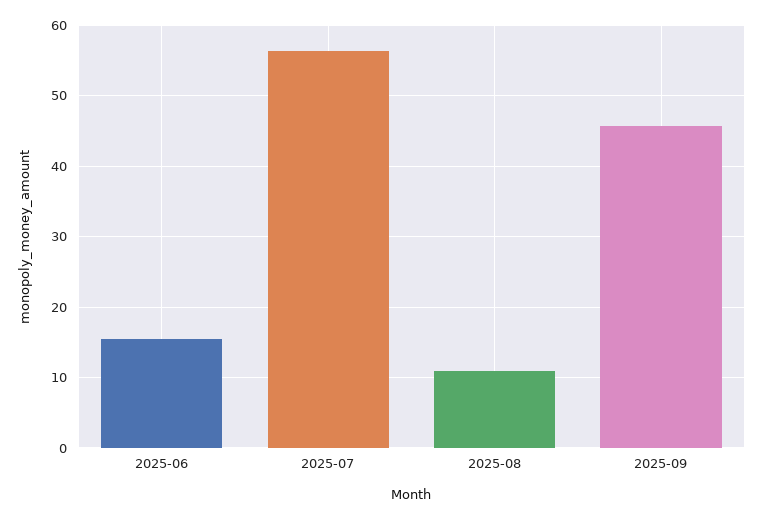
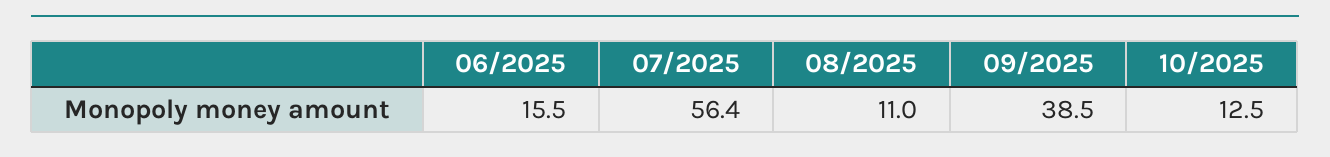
2025-09: 46 -> 38.5
10/2025: none -> 12.5

